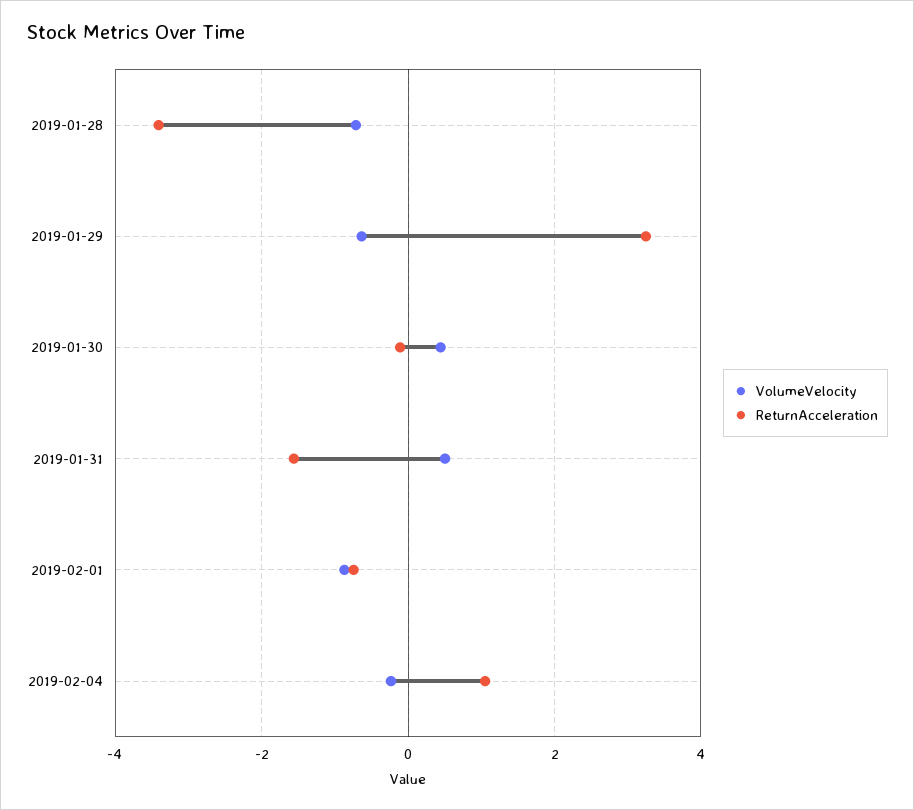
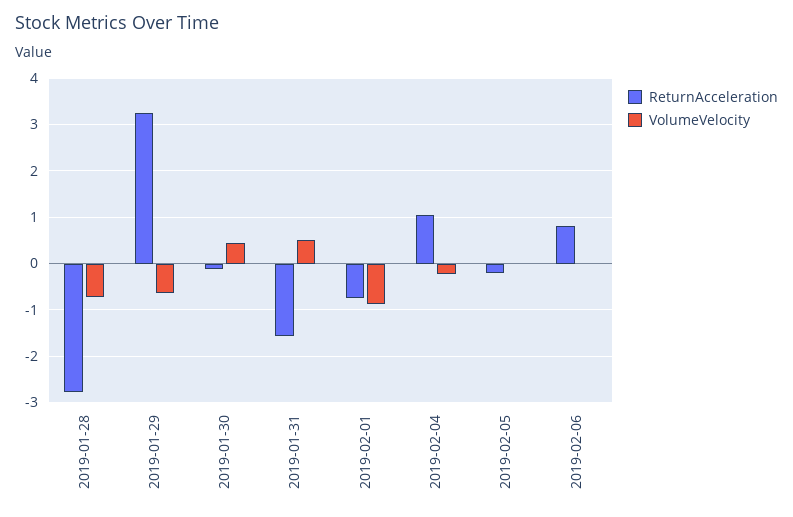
ReturnAcceleration, 2019-01-28: -3.4 -> -2.8
ReturnAcceleration, 2019-02-05: none -> -0.2
VolumeVelocity, 2019-02-05: none -> 0
ReturnAcceleration, 2019-02-06: none -> 0.8
VolumeVelocity, 2019-02-06: none -> 0

